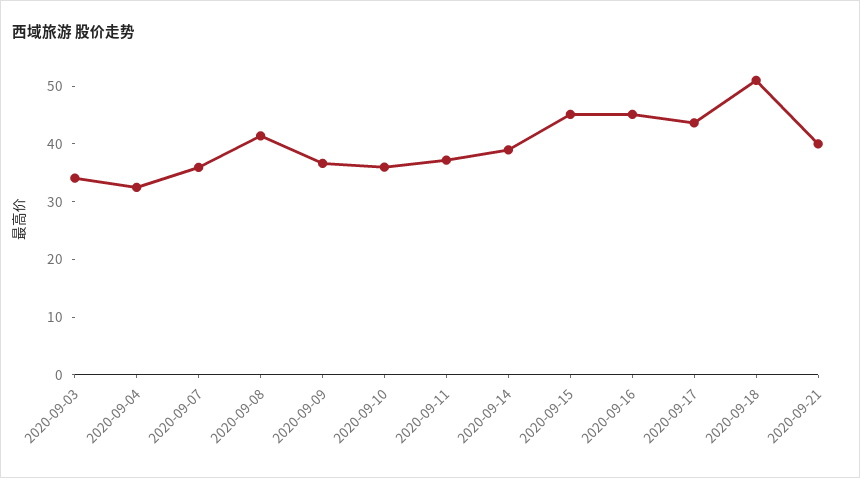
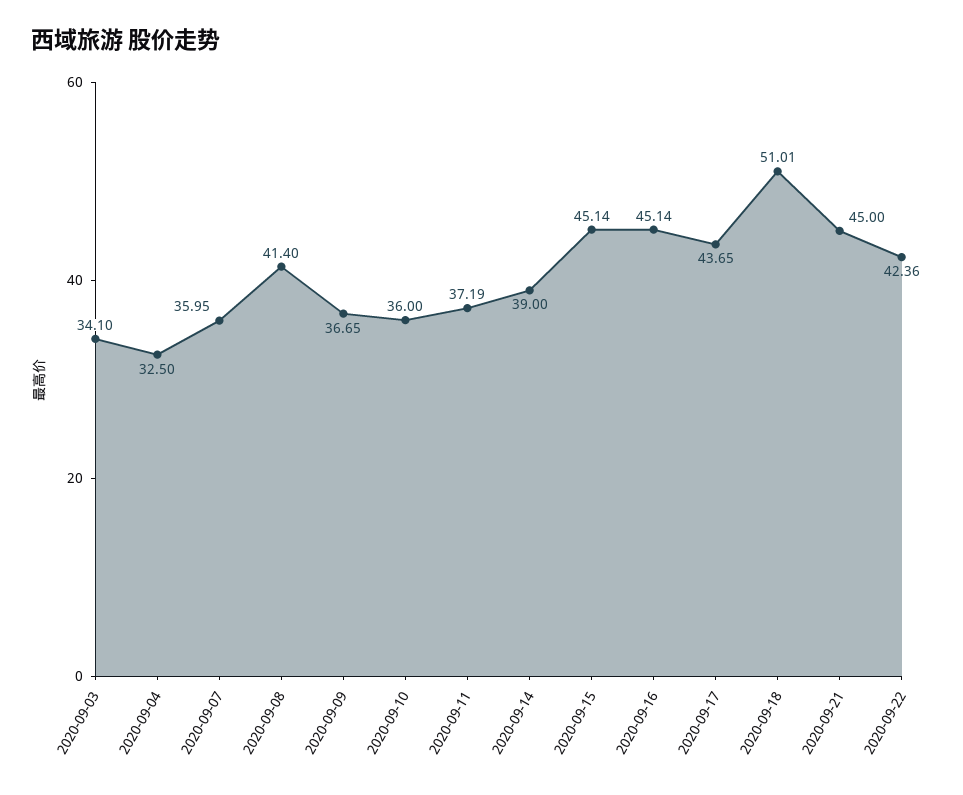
2020-09-21: 40 -> 45
2020-09-22: none -> 42.36

